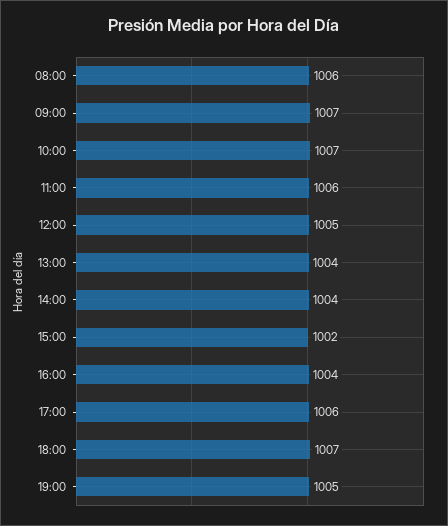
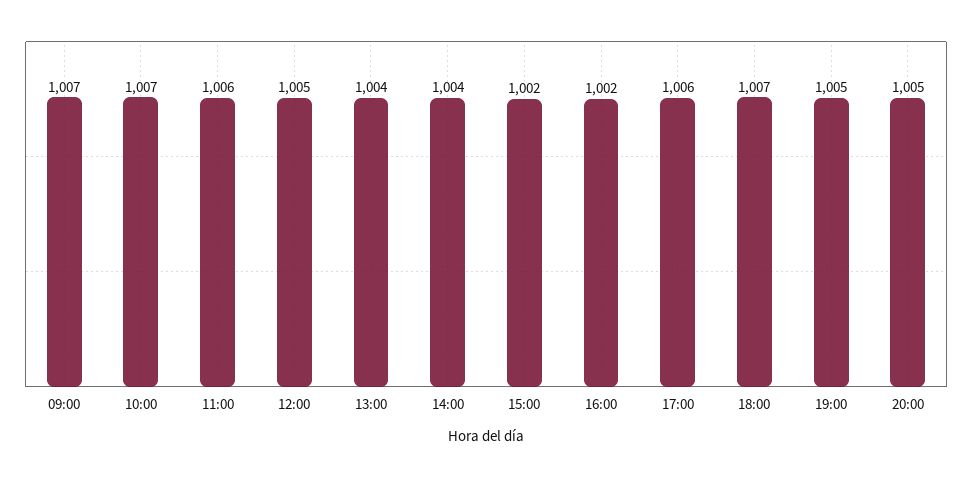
08:00: 1006 -> none
16:00: 1004 -> 1002
20:00: none -> 1005

